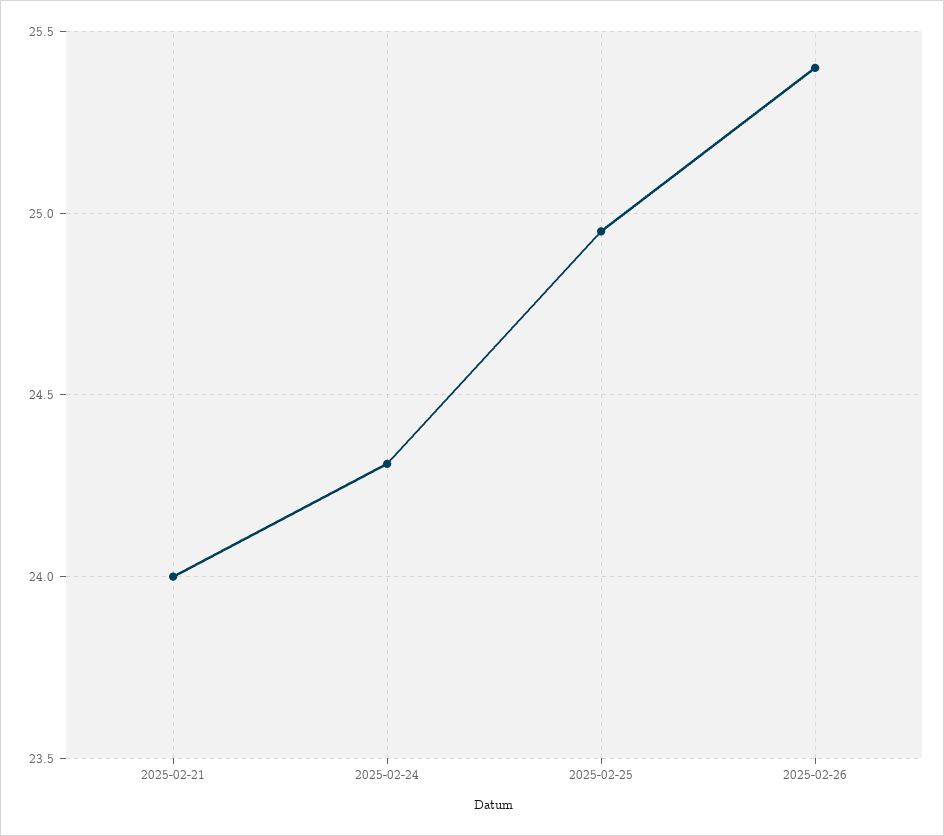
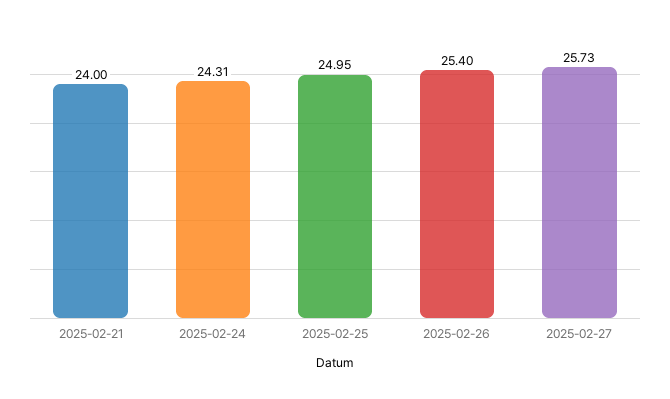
2025-02-27: none -> 25.73

